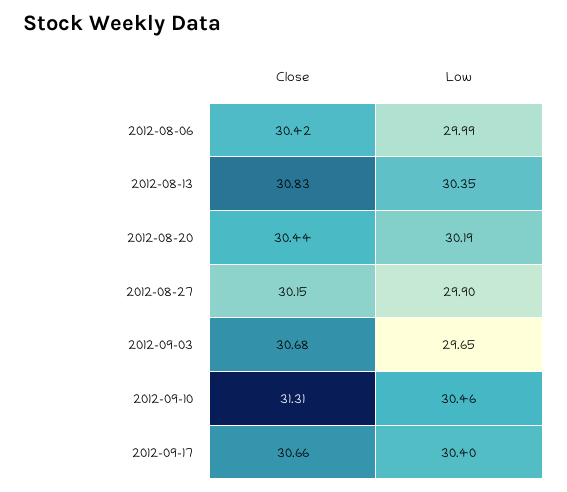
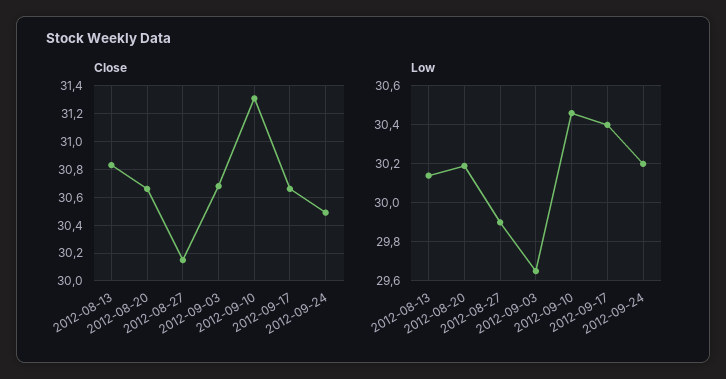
Close, 2012-08-06: 30.42 -> none
Low, 2012-08-06: 29.99 -> none
Low, 2012-08-13: 30.35 -> 30.15
Close, 2012-08-20: 30.44 -> 30.65
Close, 2012-09-24: none -> 30.5
Low, 2012-09-24: none -> 30.2

